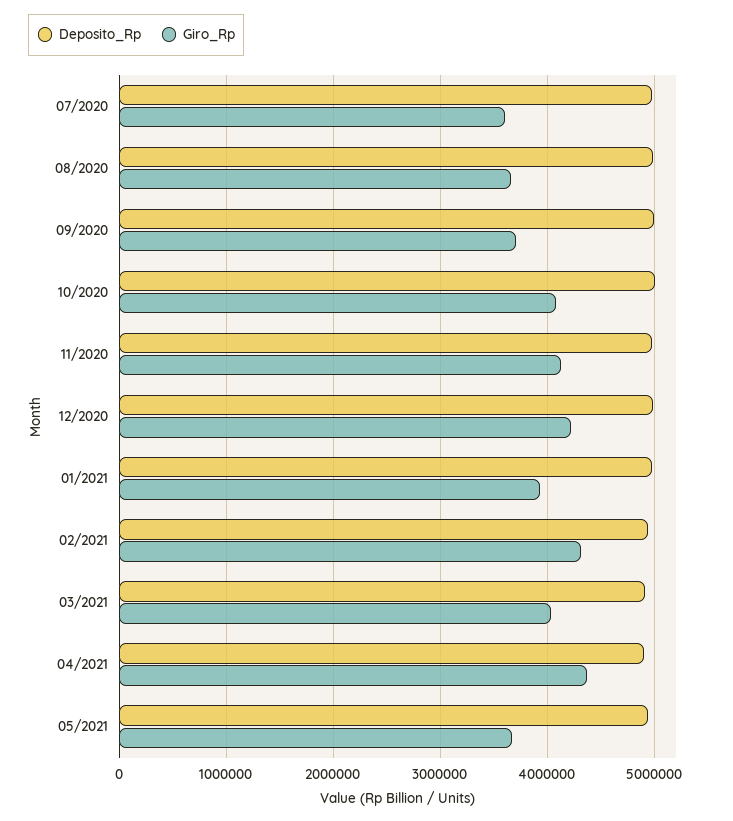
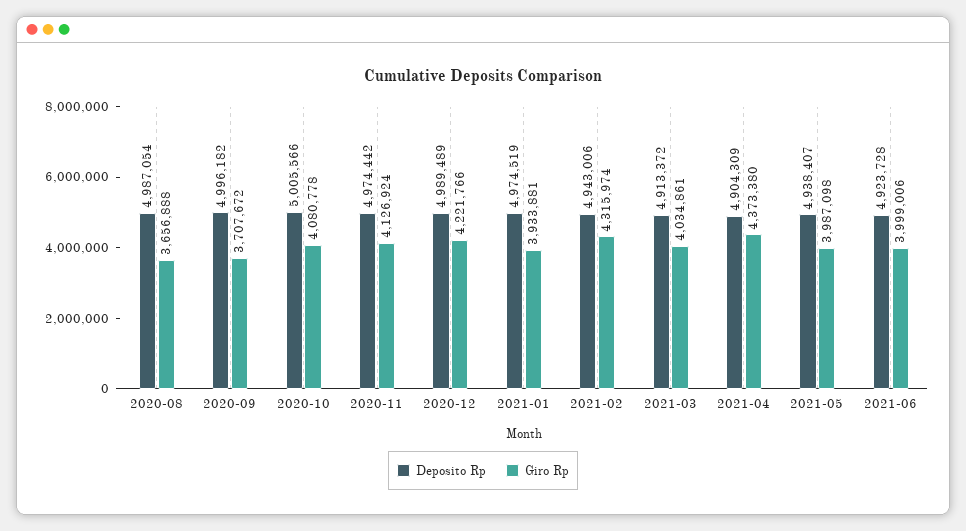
Deposito_Rp, 07/2020: 5000000 -> none
Giro_Rp, 07/2020: 3600000 -> none
Giro_Rp, 05/2021: 3700000 -> 3987098
Deposito_Rp, 2021-06: none -> 4923728
Giro_Rp, 2021-06: none -> 3999006

